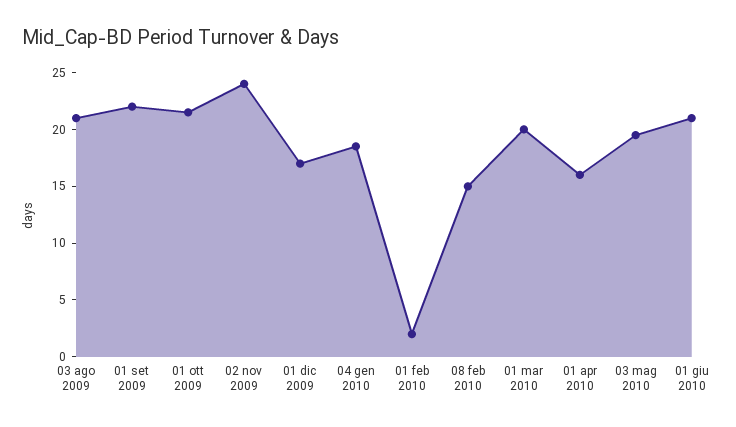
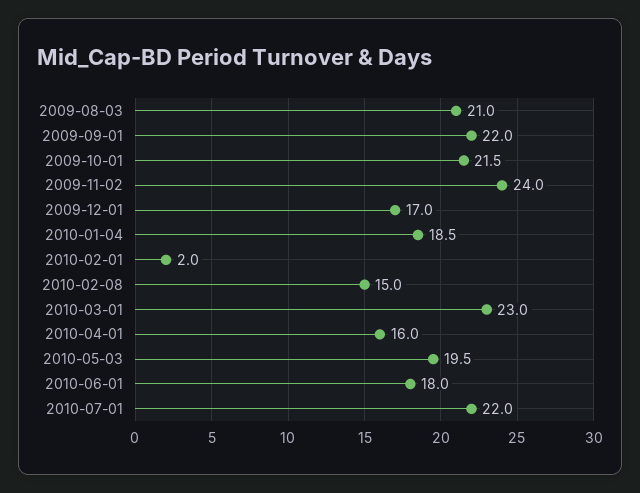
01 mar 2010: 20 -> 23
01 giu 2010: 21 -> 18
2010-07-01: none -> 22

